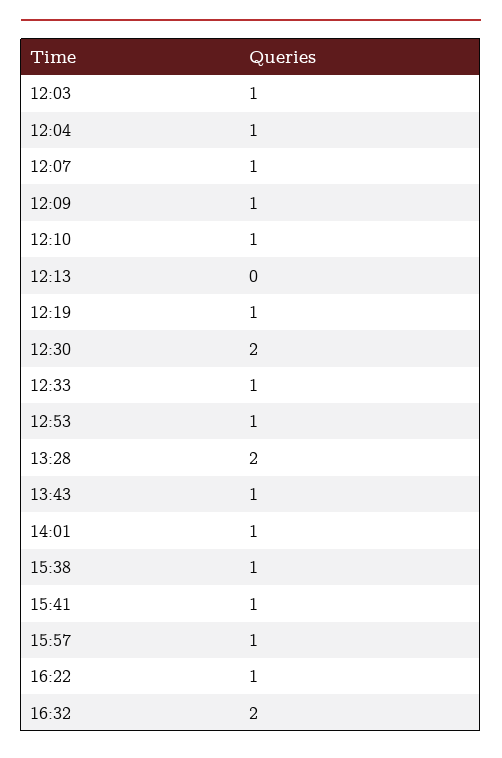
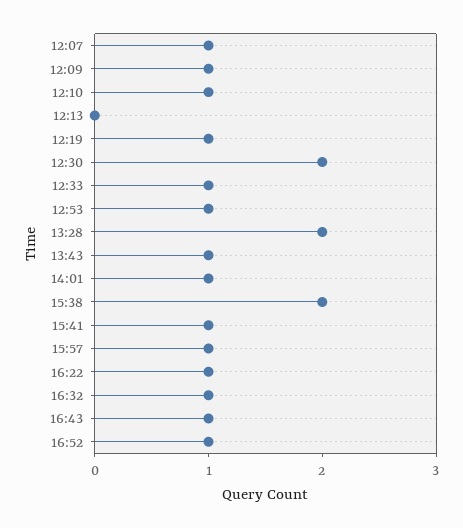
12:03: 1 -> none
12:04: 1 -> none
15:38: 1 -> 2
16:32: 2 -> 1
16:43: none -> 1
16:52: none -> 1

